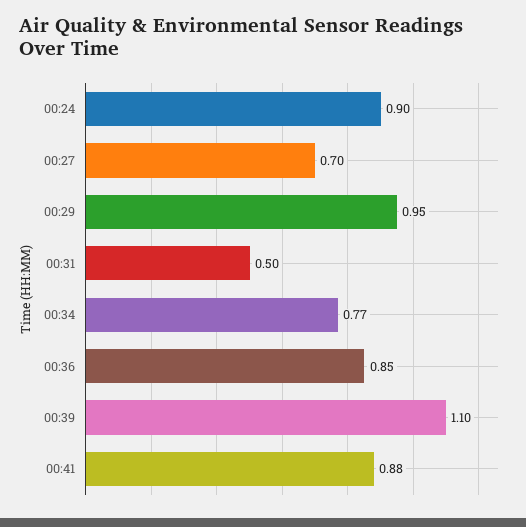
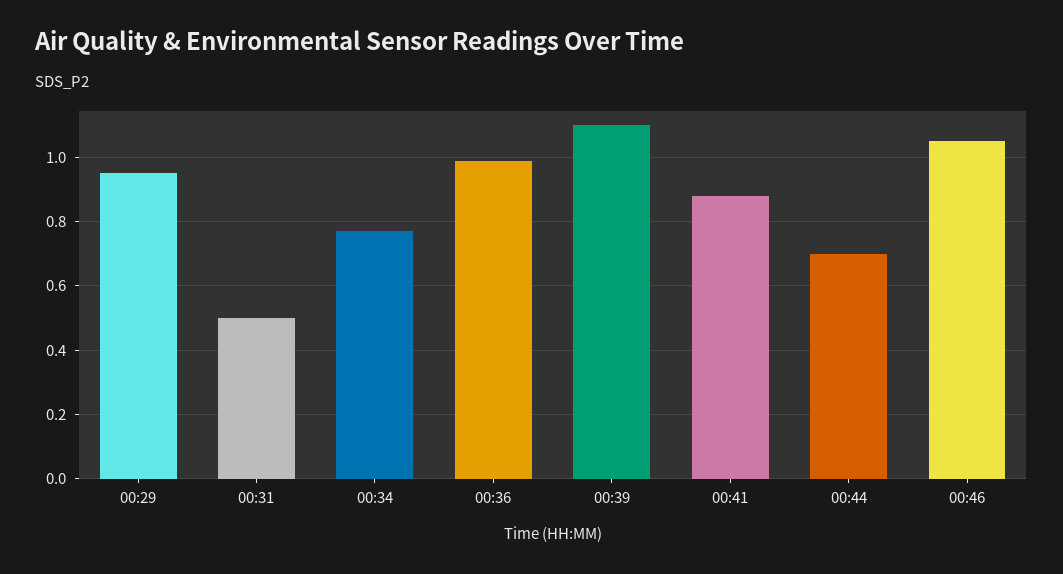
00:24: 0.9 -> none
00:27: 0.7 -> none
00:36: 0.85 -> 1
00:44: none -> 0.7
00:46: none -> 1.05

